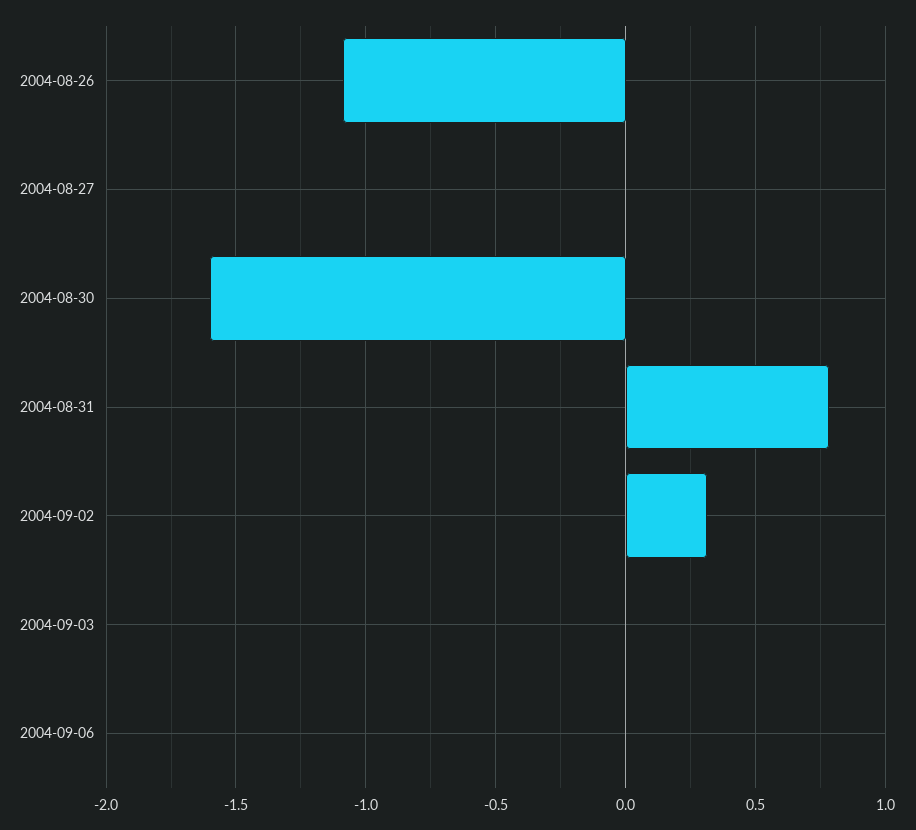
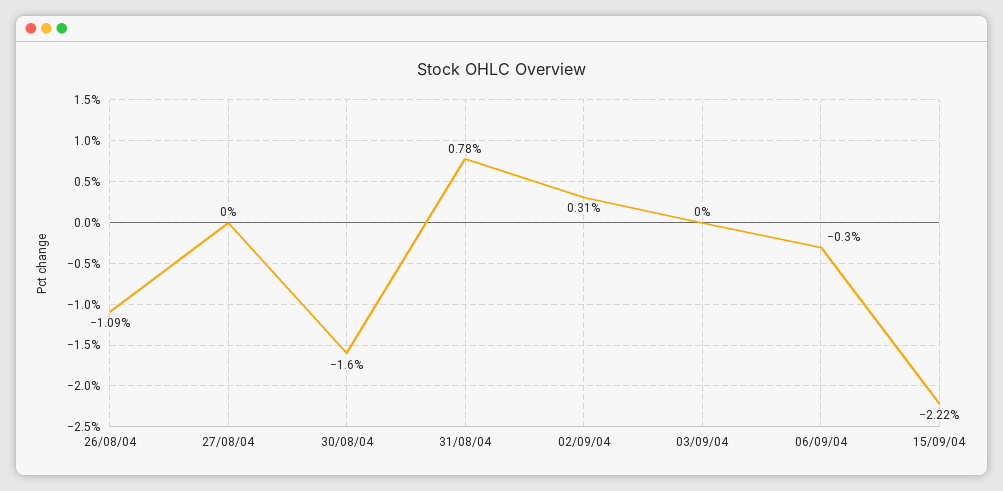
2004-09-06: 0 -> -0.3
15/09/04: none -> -2.22

